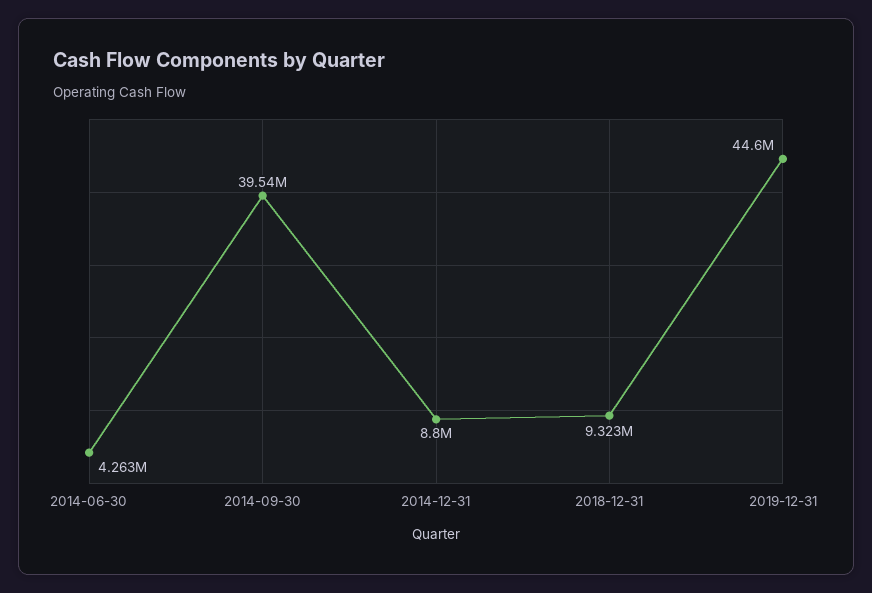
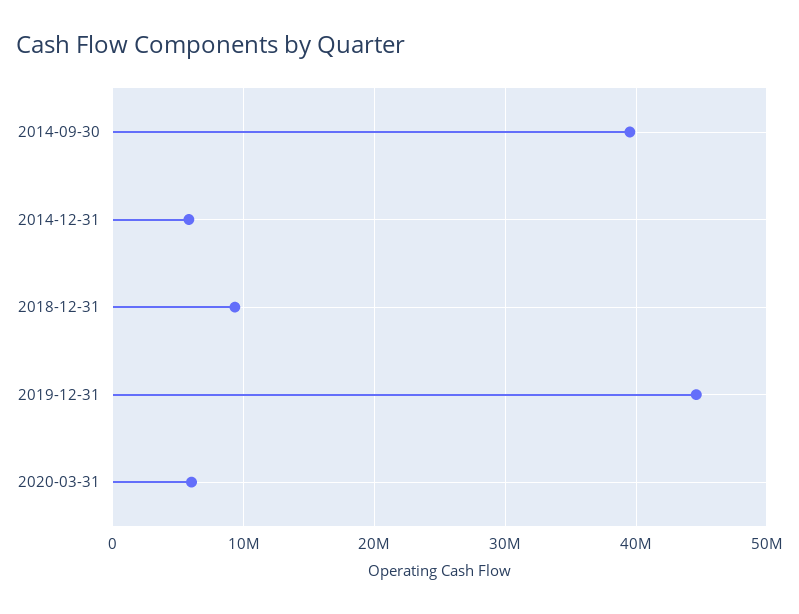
2014-06-30: 4263000 -> none
2014-12-31: 8800000 -> 6000000
2020-03-31: none -> 6000000

